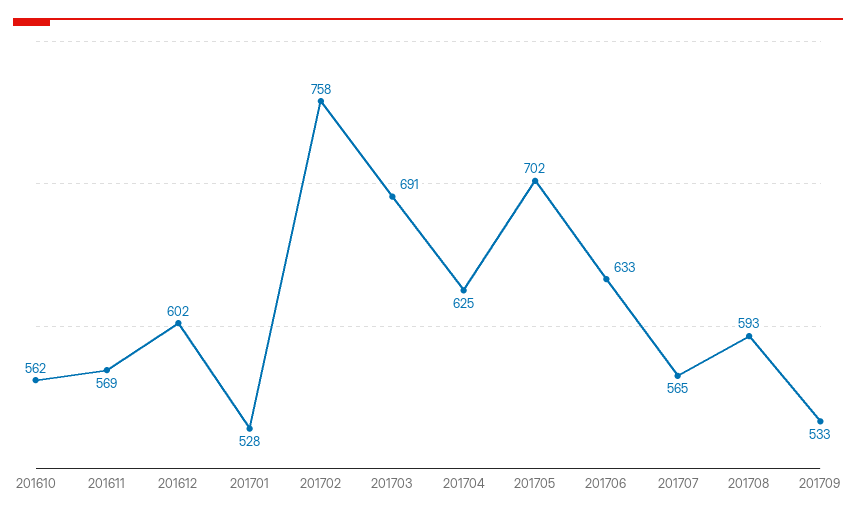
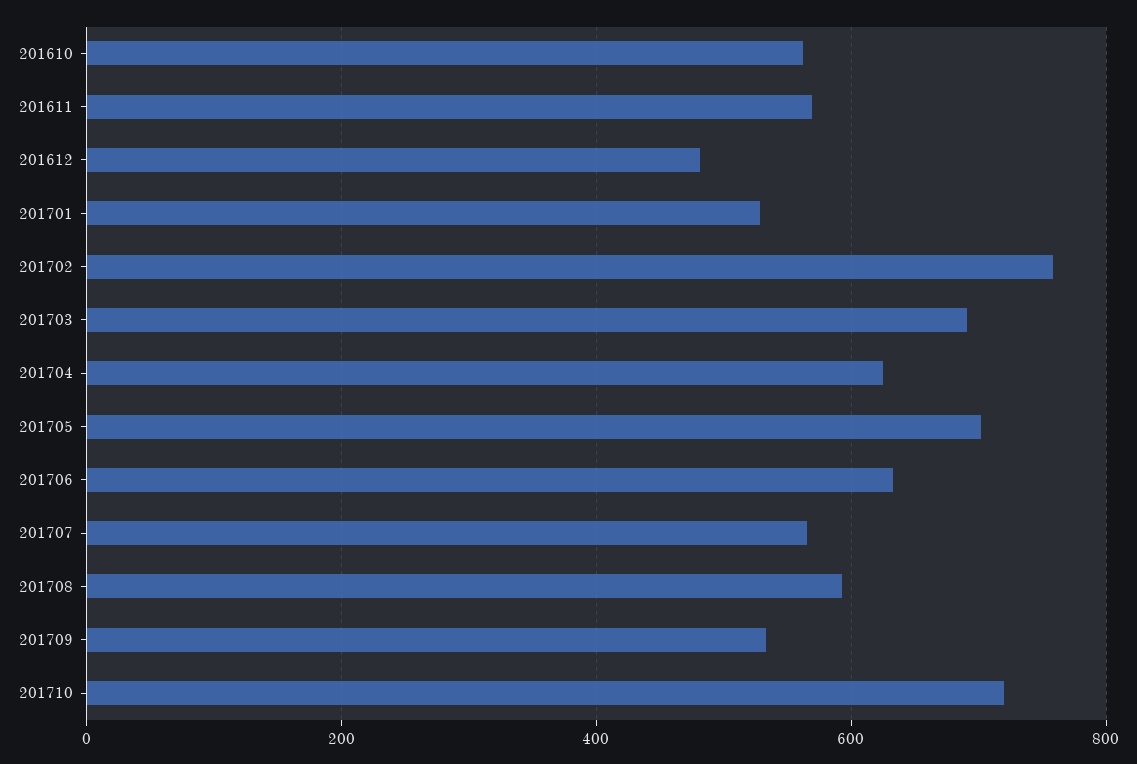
201612: 602 -> 480
201710: none -> 720

